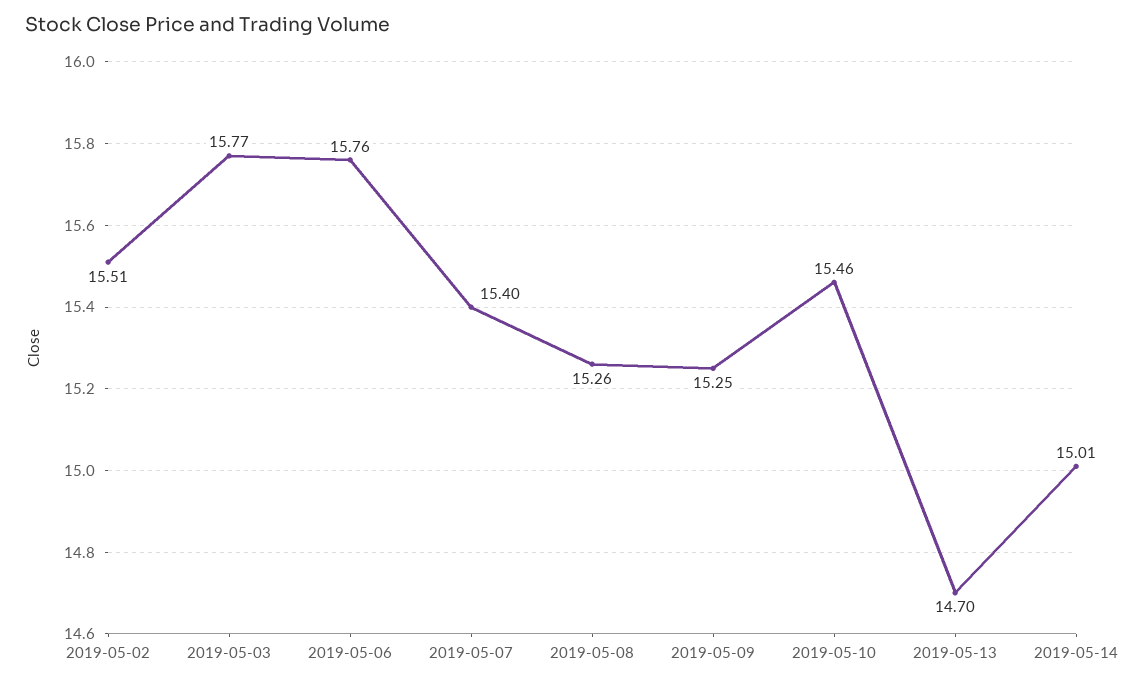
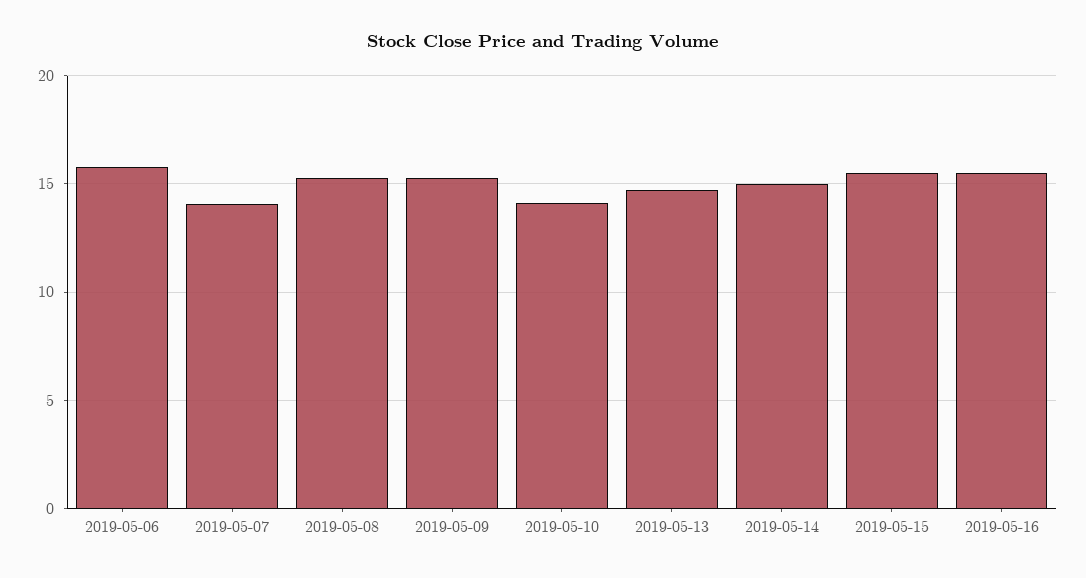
2019-05-02: 15.51 -> none
2019-05-03: 15.77 -> none
2019-05-07: 15.4 -> 14
2019-05-10: 15.46 -> 14
2019-05-15: none -> 15.5
2019-05-16: none -> 15.5

